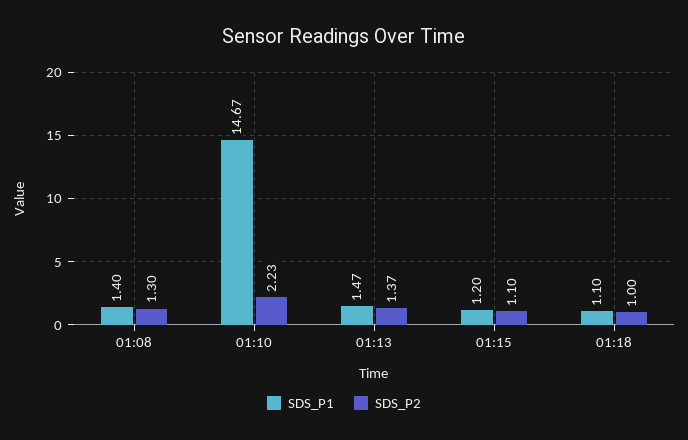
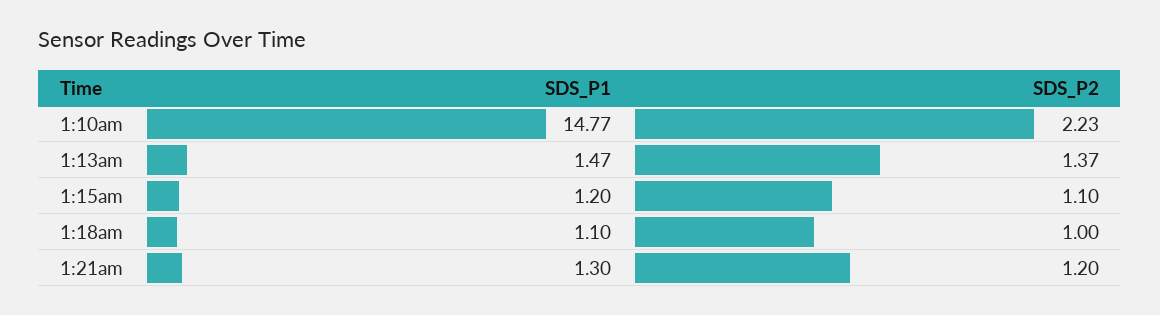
SDS_P1, 01:08: 1.4 -> none
SDS_P2, 01:08: 1.3 -> none
SDS_P1, 01:10: 14.67 -> 14.77
SDS_P1, 1:21am: none -> 1.3
SDS_P2, 1:21am: none -> 1.2

